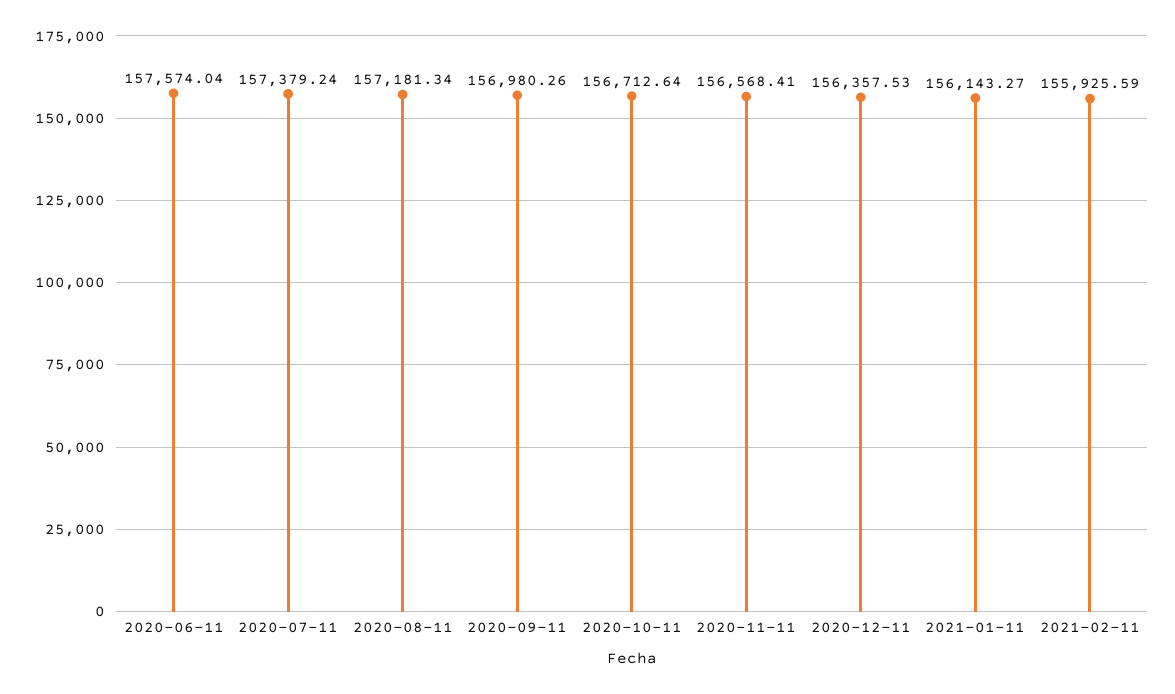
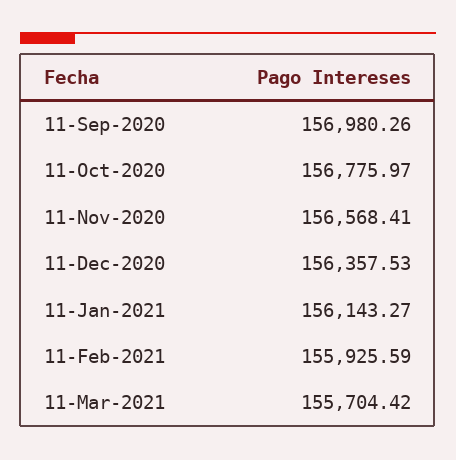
2020-06-11: 157574.04 -> none
2020-07-11: 157379.24 -> none
2020-08-11: 157181.34 -> none
2020-10-11: 156712.64 -> 156775.97
11-Mar-2021: none -> 155704.42

